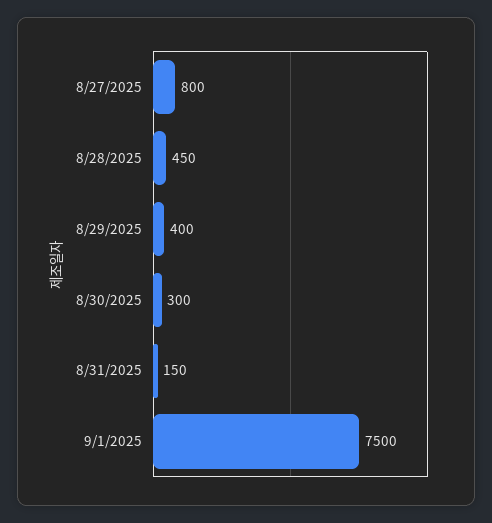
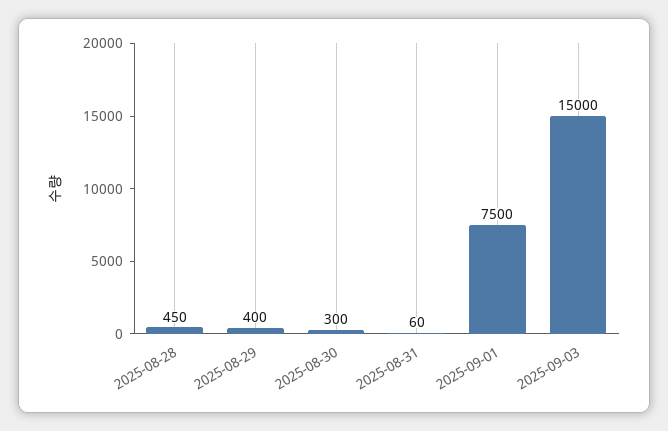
8/27/2025: 800 -> none
8/31/2025: 150 -> 60
2025-09-03: none -> 15000

